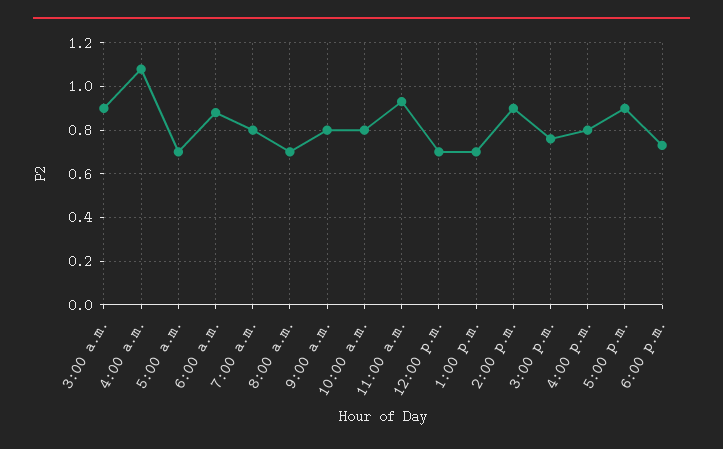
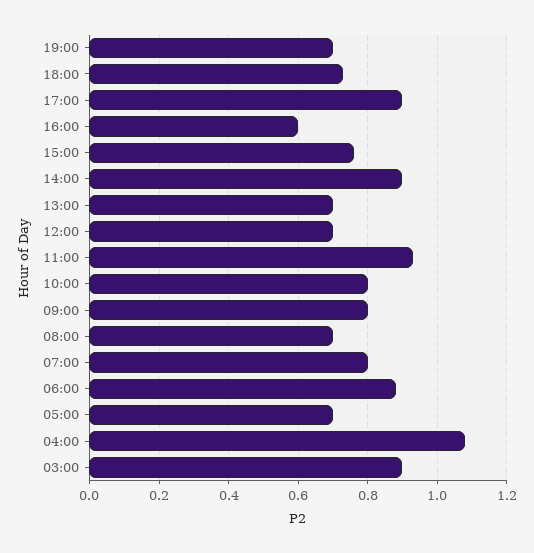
4:00 p.m.: 0.8 -> 0.6
19:00: none -> 0.7

